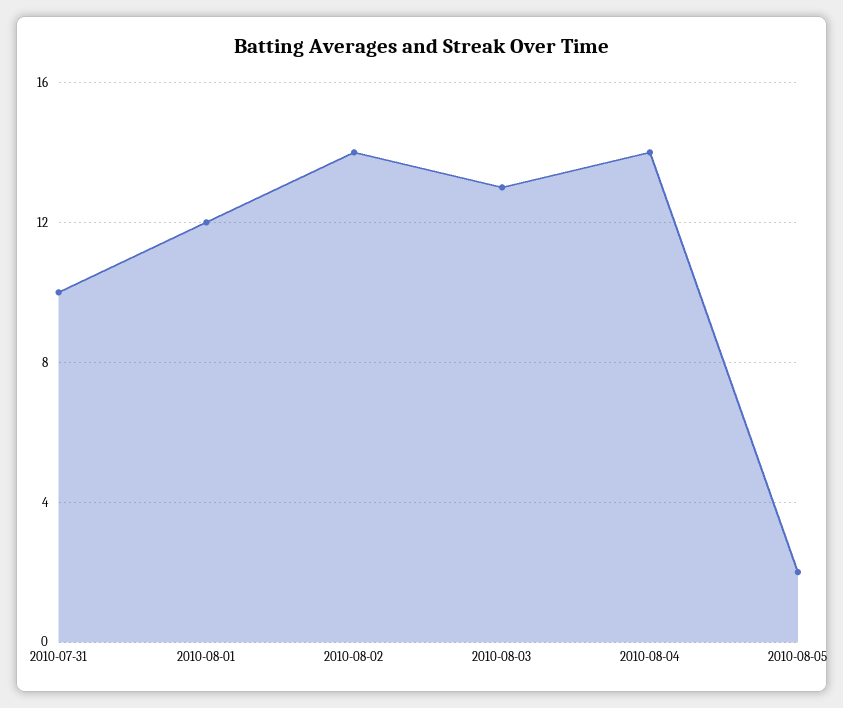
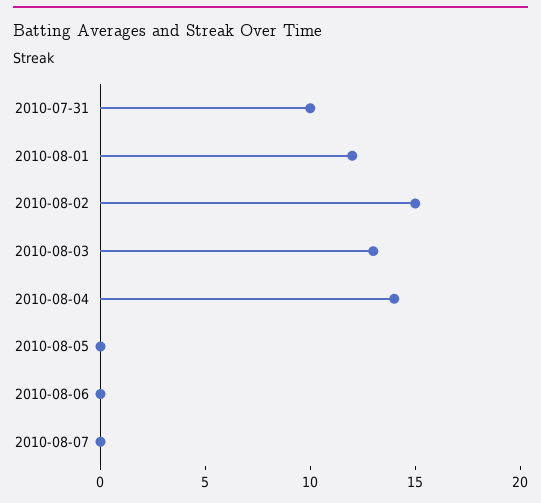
2010-08-02: 14 -> 15
2010-08-05: 2 -> 0
2010-08-06: none -> 0
2010-08-07: none -> 0

